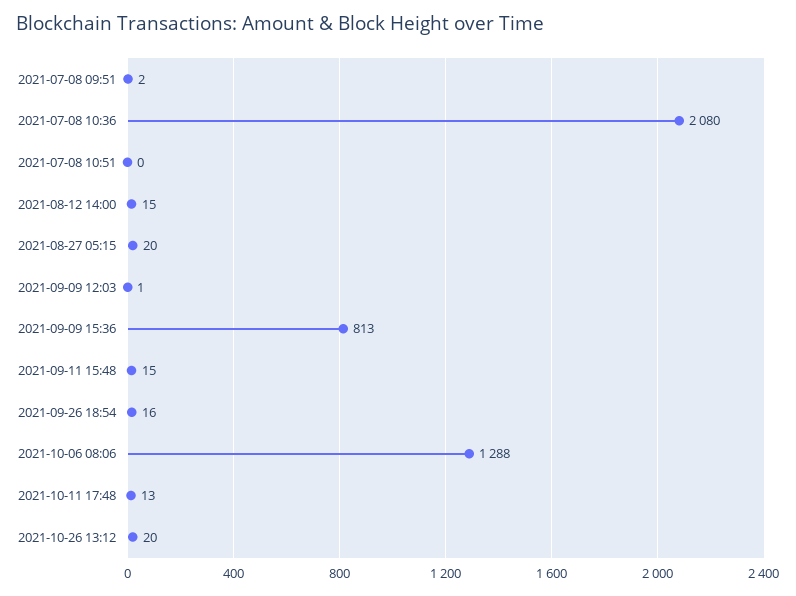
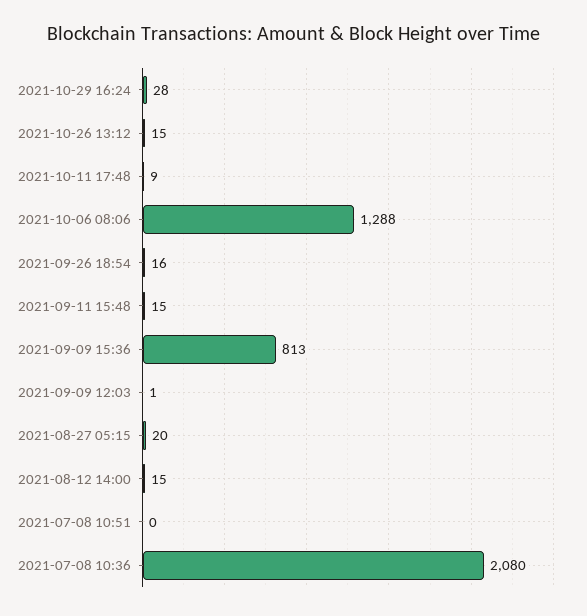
2021-07-08 09:51: 2 -> none
2021-10-11 17:48: 13 -> 9
2021-10-26 13:12: 20 -> 15
2021-10-29 16:24: none -> 28

